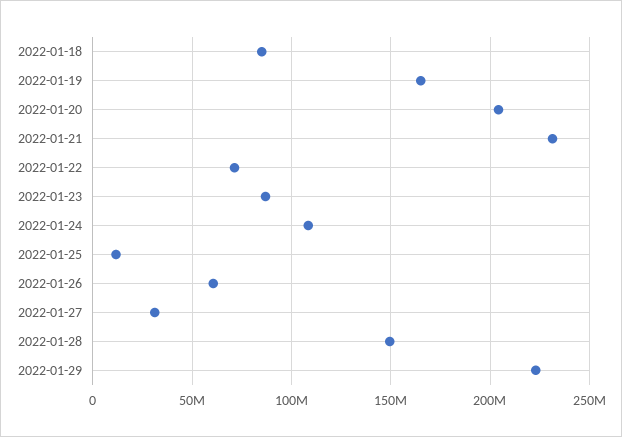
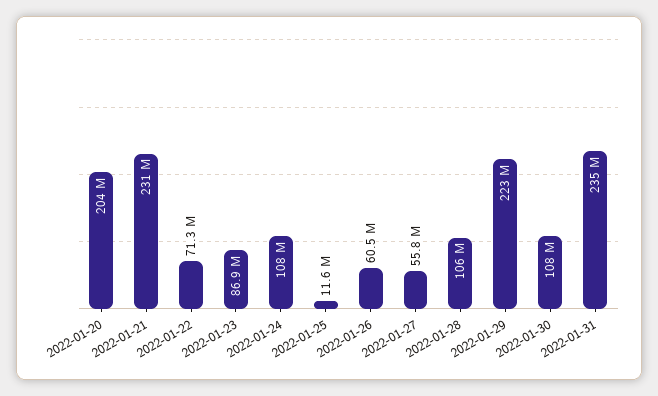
2022-01-18: 85000000 -> none
2022-01-19: 165000000 -> none
2022-01-27: 30000000 -> 55800000
2022-01-28: 150000000 -> 106000000
2022-01-30: none -> 108000000
2022-01-31: none -> 235000000

